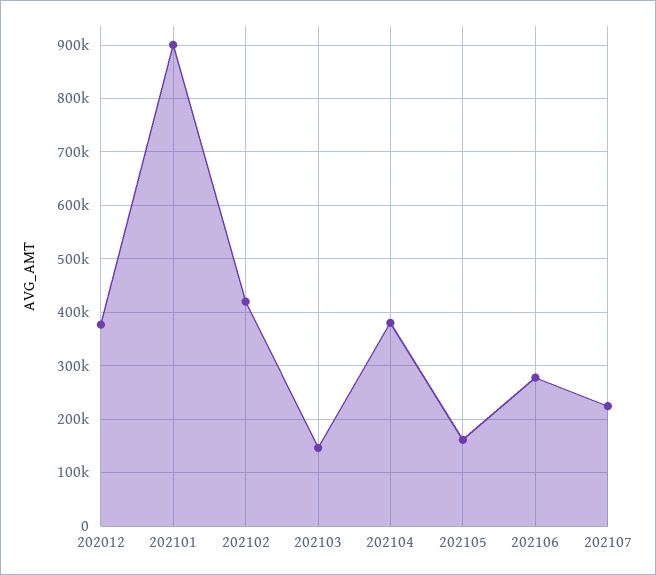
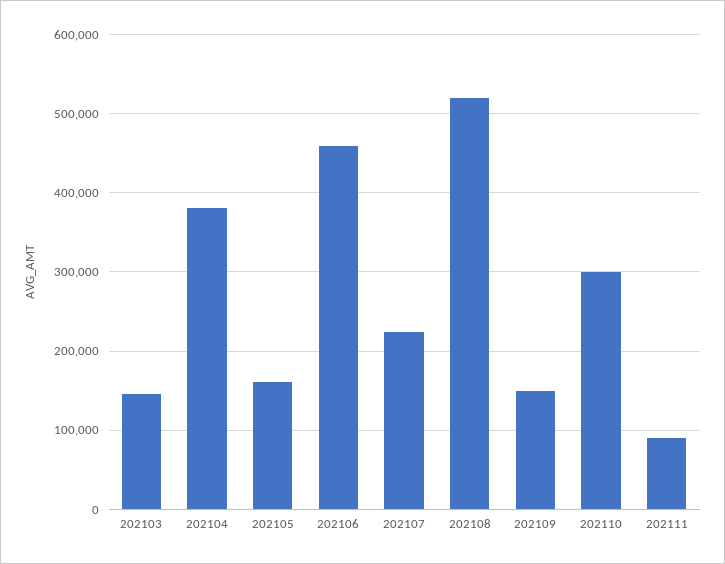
202012: 380000 -> none
202101: 900000 -> none
202102: 420000 -> none
202106: 280000 -> 460000
202108: none -> 520000
202109: none -> 150000
202110: none -> 300000
202111: none -> 90000

